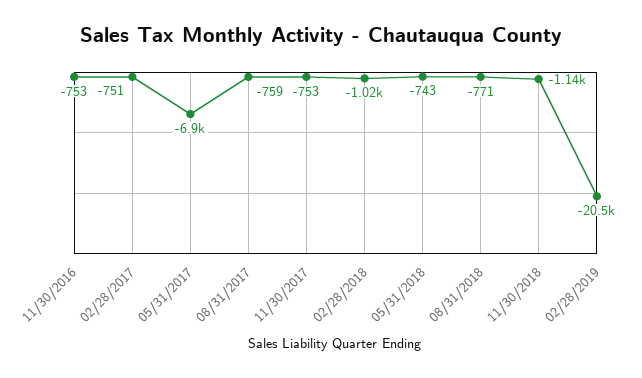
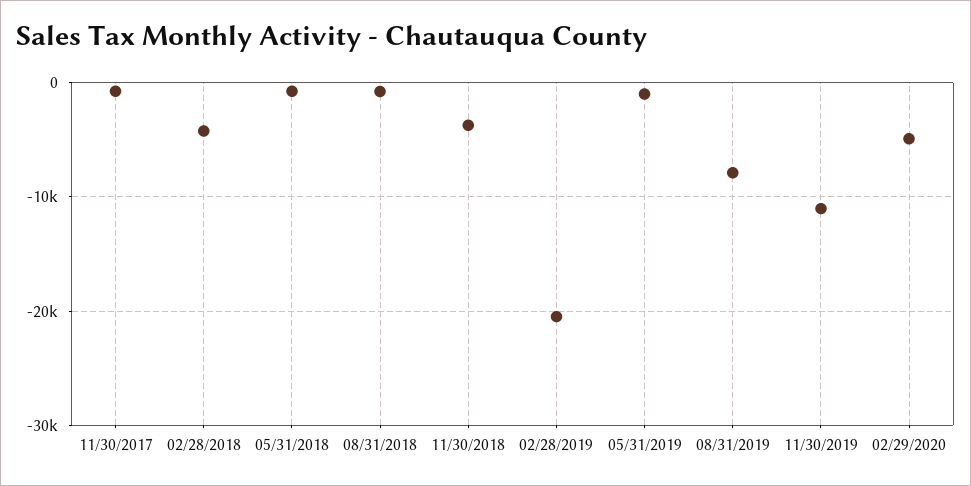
11/30/2016: -753 -> none
02/28/2017: -751 -> none
05/31/2017: -6900 -> none
08/31/2017: -759 -> none
02/28/2018: -1020 -> -4000
11/30/2018: -1140 -> -4000
05/31/2019: none -> -1000
08/31/2019: none -> -8000
11/30/2019: none -> -11000
02/29/2020: none -> -5000

